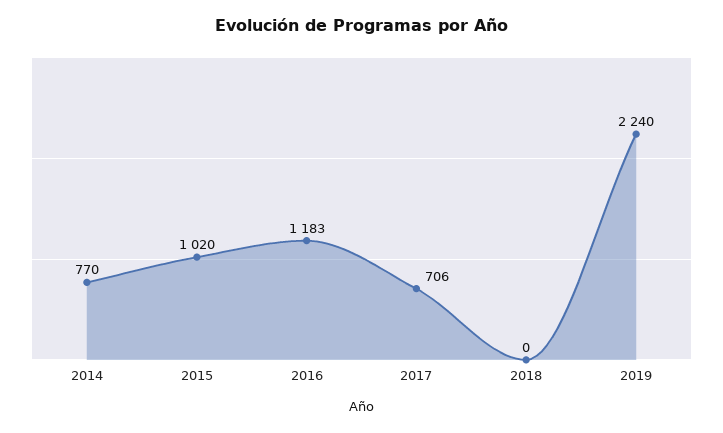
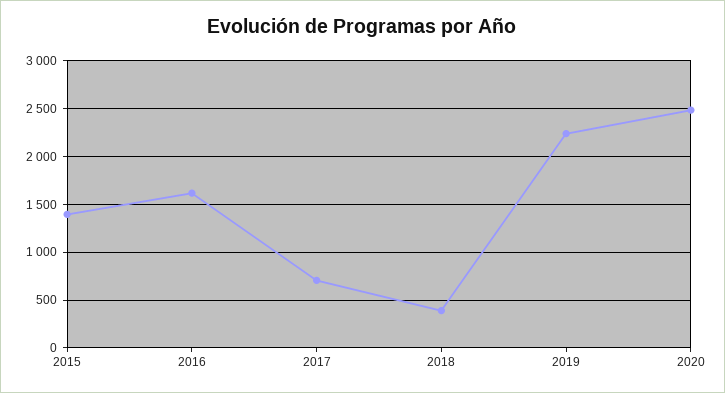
2014: 770 -> none
2015: 1020 -> 1400
2016: 1183 -> 1600
2018: 0 -> 400
2020: none -> 2500

